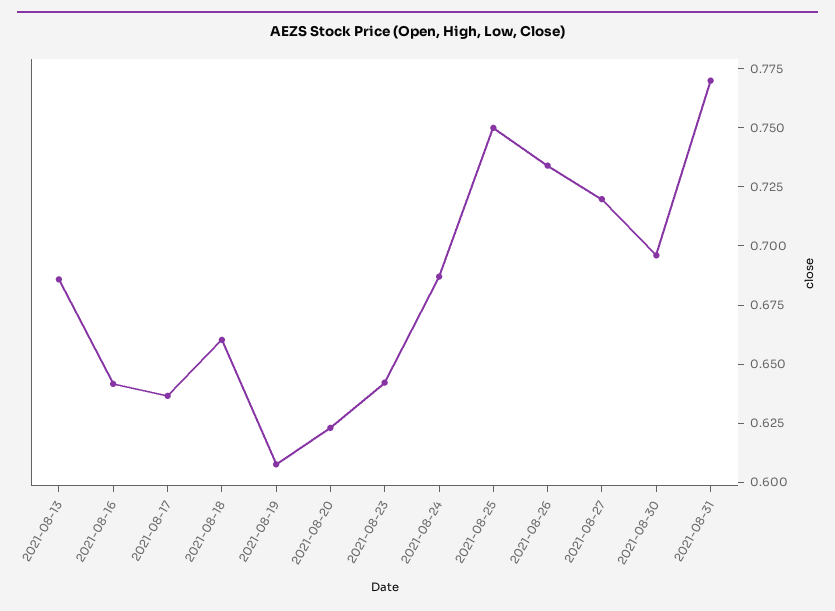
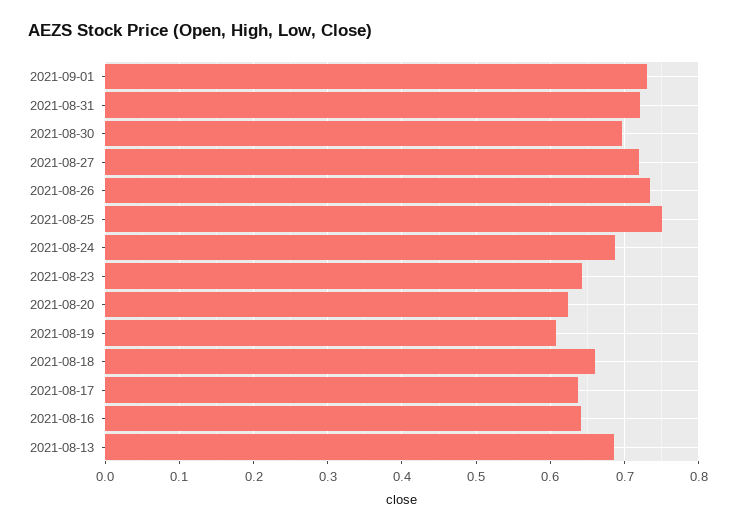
2021-08-31: 0.77 -> 0.72
2021-09-01: none -> 0.73

